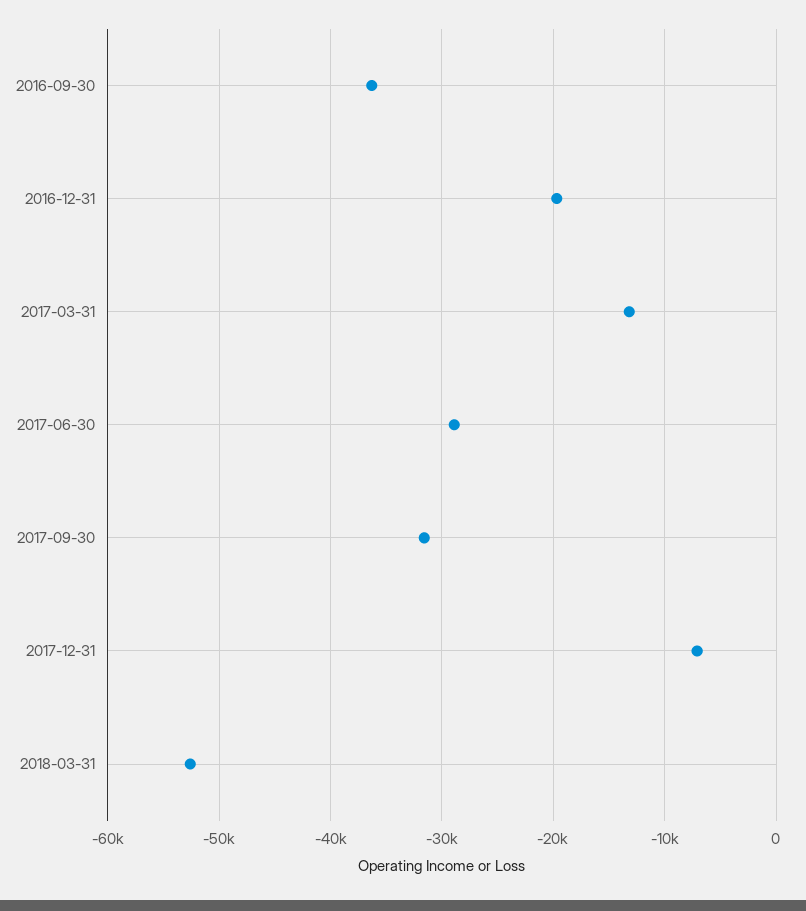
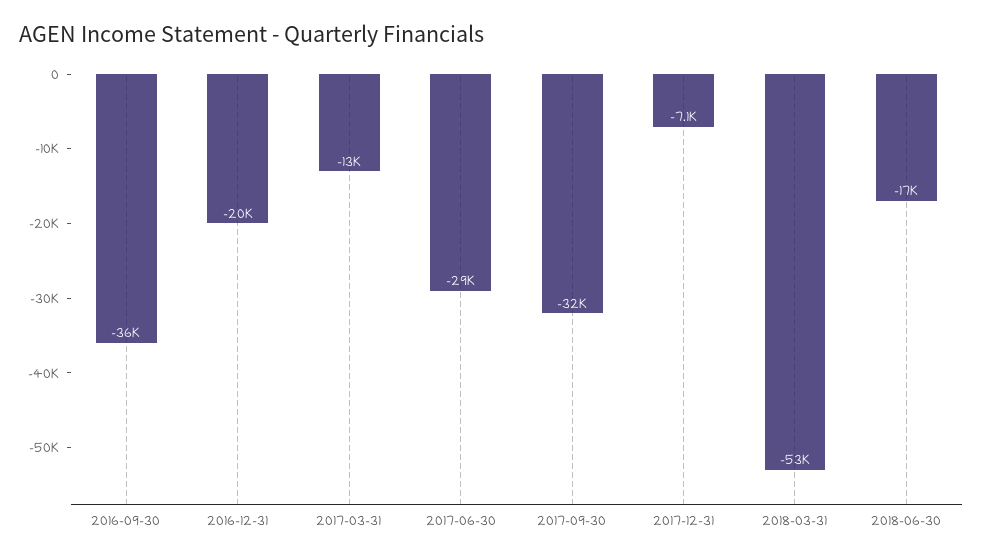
2018-06-30: none -> -17000

